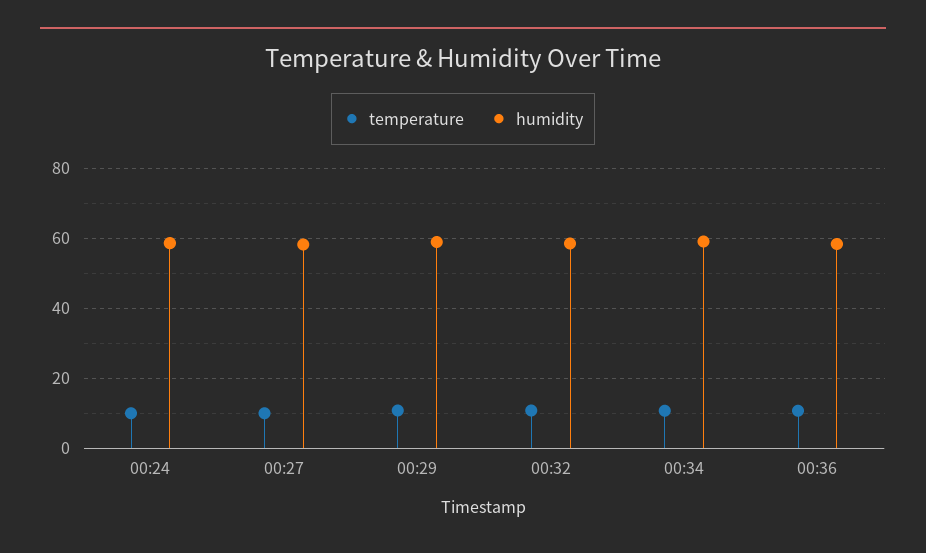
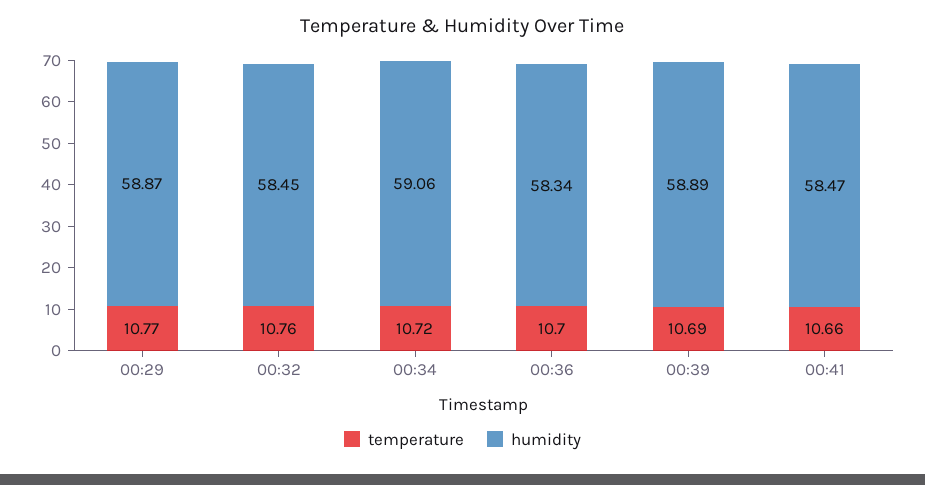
temperature, 00:24: 10 -> none
humidity, 00:24: 58 -> none
temperature, 00:27: 10 -> none
humidity, 00:27: 58 -> none
temperature, 00:39: none -> 10.69
humidity, 00:39: none -> 58.89
temperature, 00:41: none -> 10.66
humidity, 00:41: none -> 58.47

